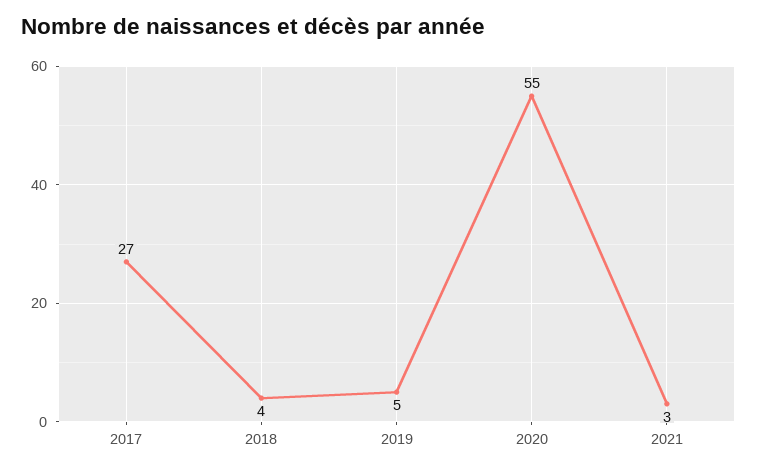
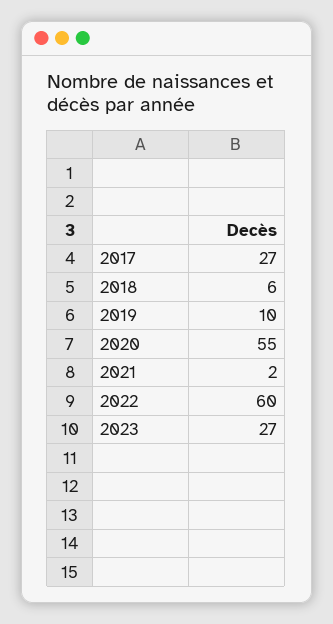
2018: 4 -> 6
2019: 5 -> 10
2021: 3 -> 2
2022: none -> 60
2023: none -> 27

